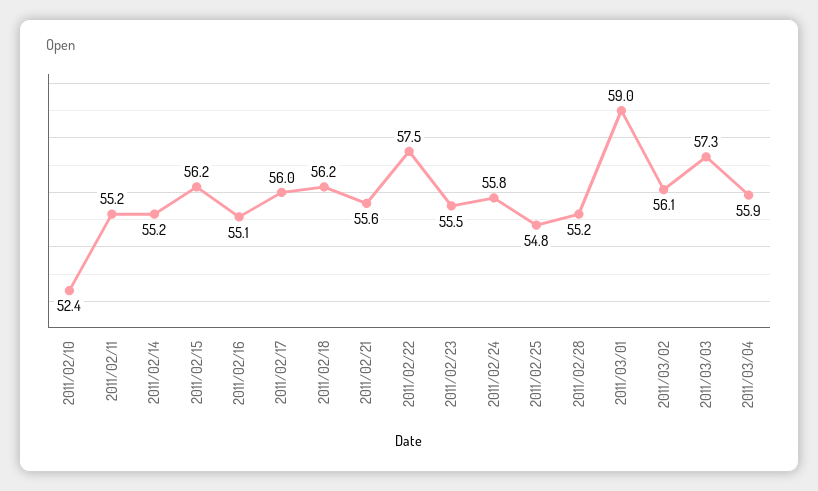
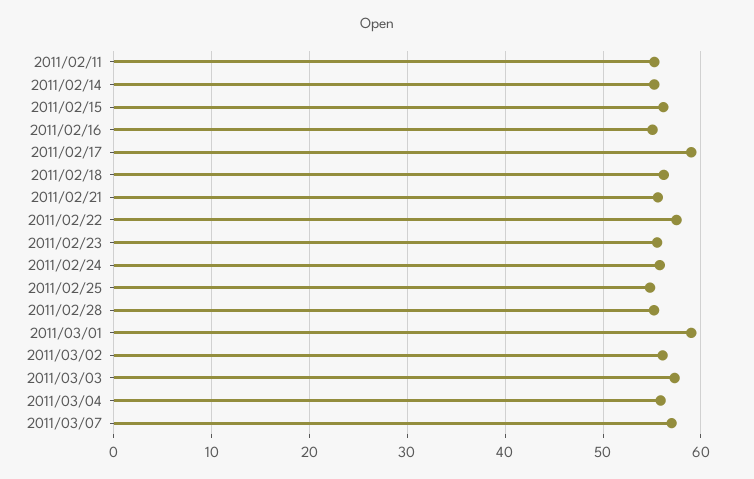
2011/02/10: 52.4 -> none
2011/02/17: 56 -> 59
2011/03/07: none -> 57

